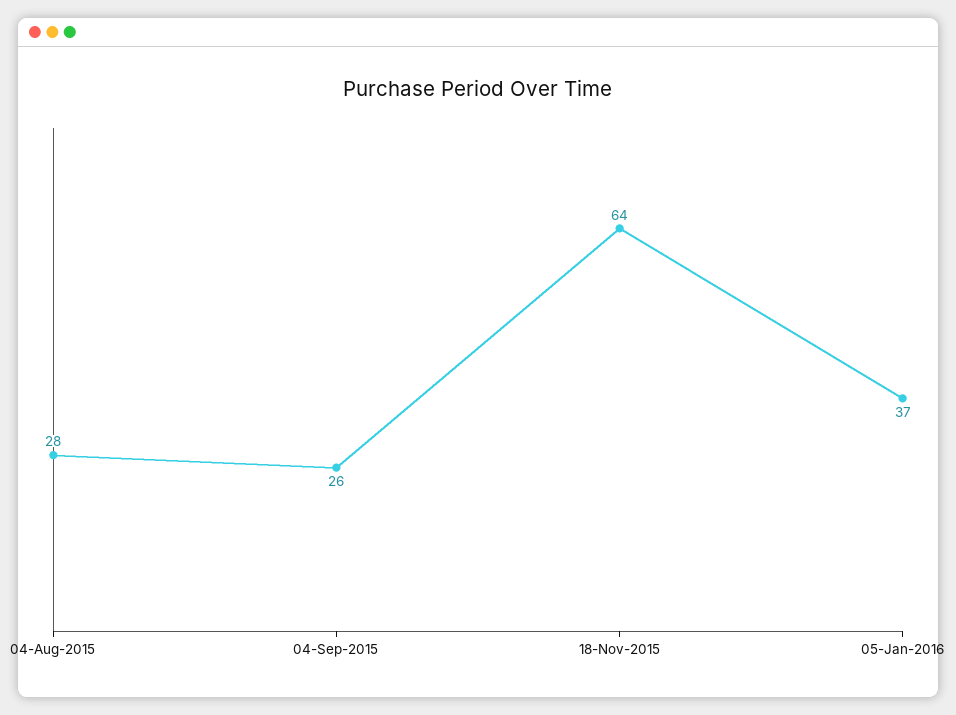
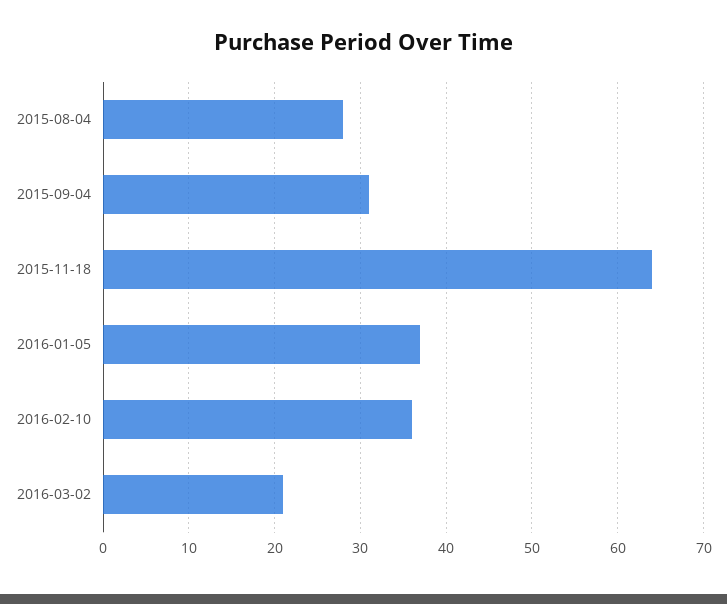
04-Sep-2015: 26 -> 31
2016-02-10: none -> 36
2016-03-02: none -> 21

